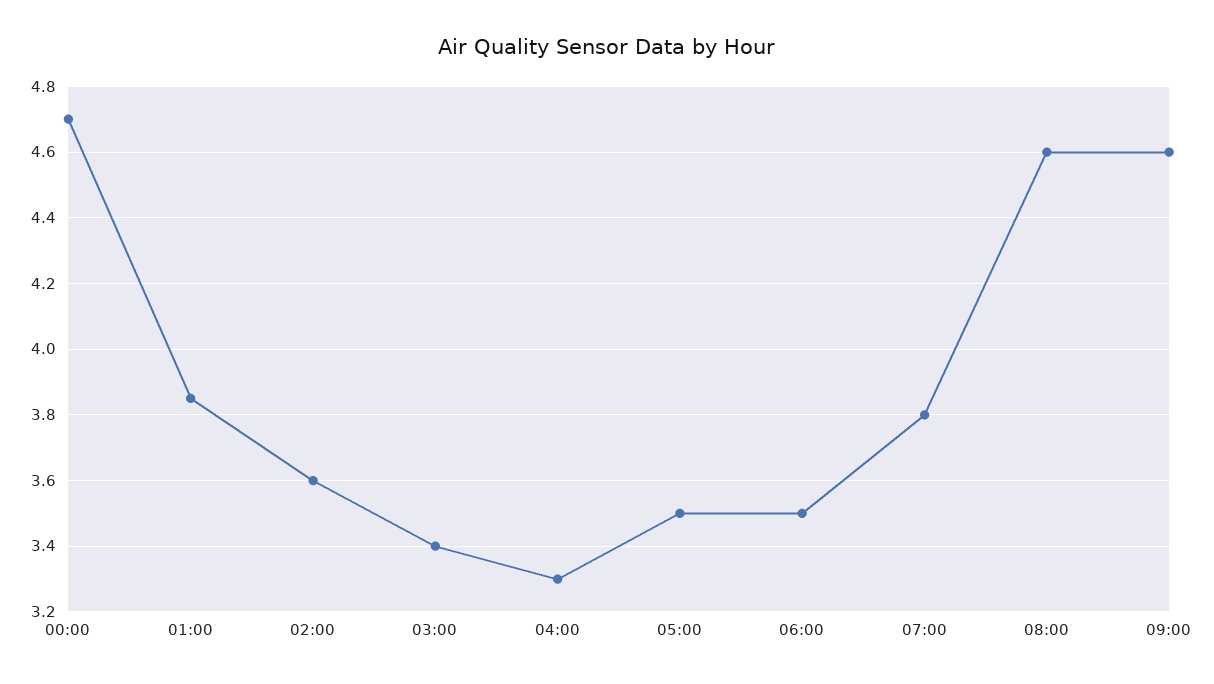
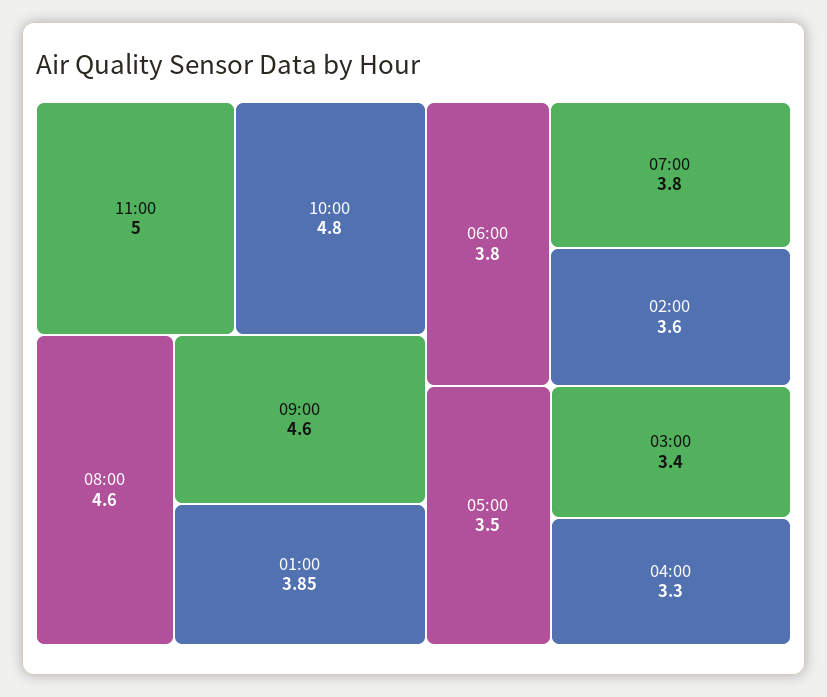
00:00: 4.7 -> none
06:00: 3.5 -> 3.8
11:00: none -> 5
10:00: none -> 4.8

